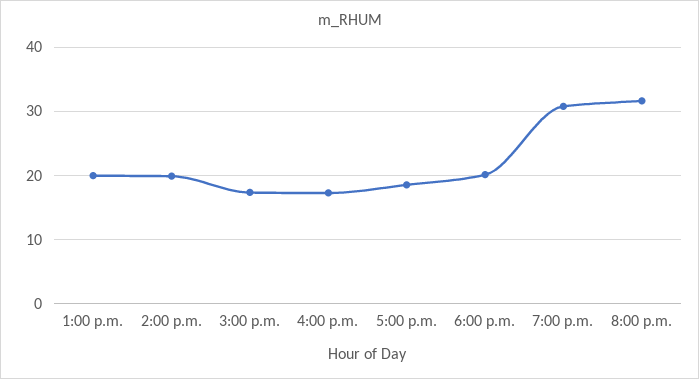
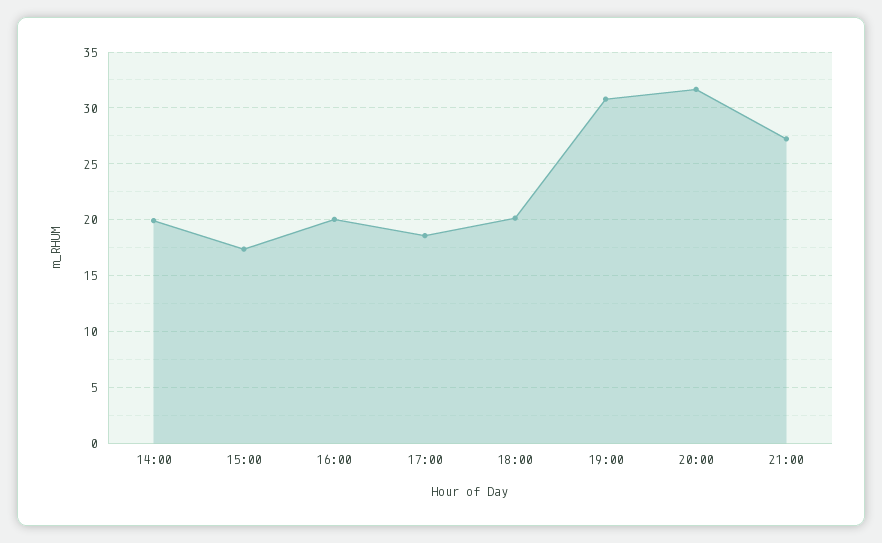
1:00 p.m.: 20 -> none
4:00 p.m.: 17 -> 20
21:00: none -> 27

